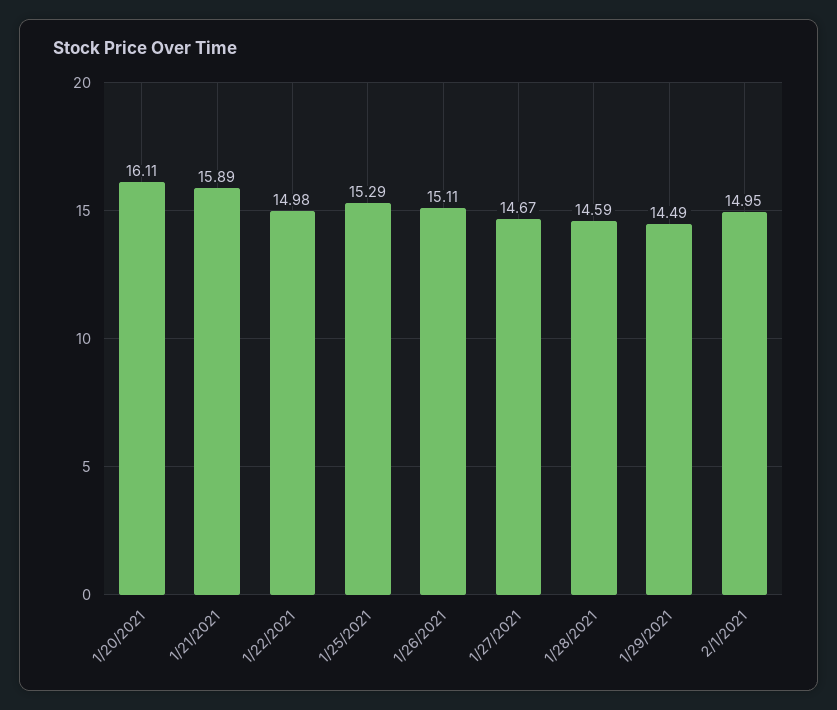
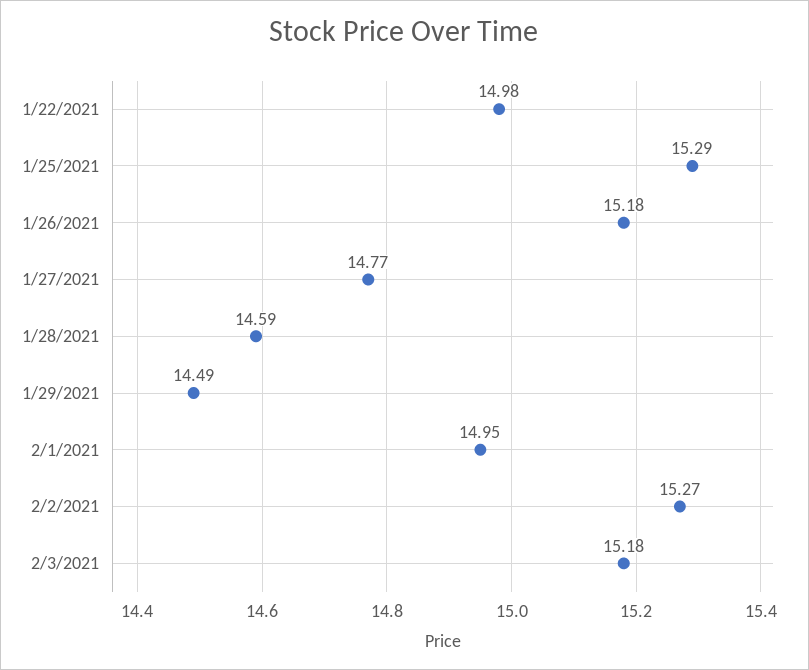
1/20/2021: 16.11 -> none
1/21/2021: 15.89 -> none
1/26/2021: 15.11 -> 15.18
1/27/2021: 14.67 -> 14.77
2/2/2021: none -> 15.27
2/3/2021: none -> 15.18

